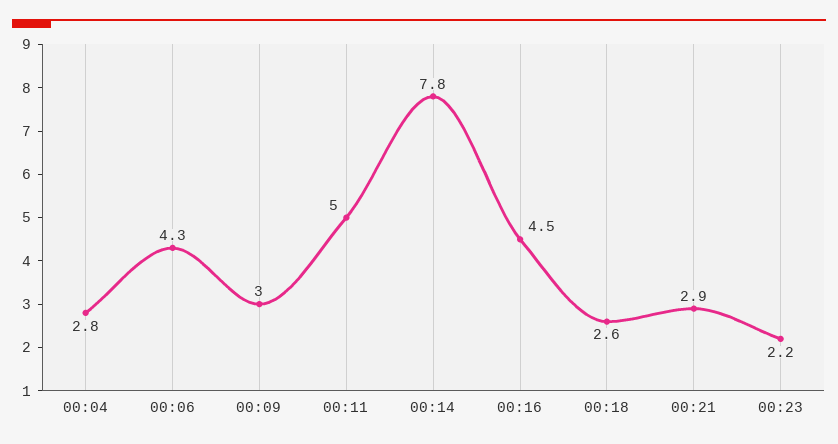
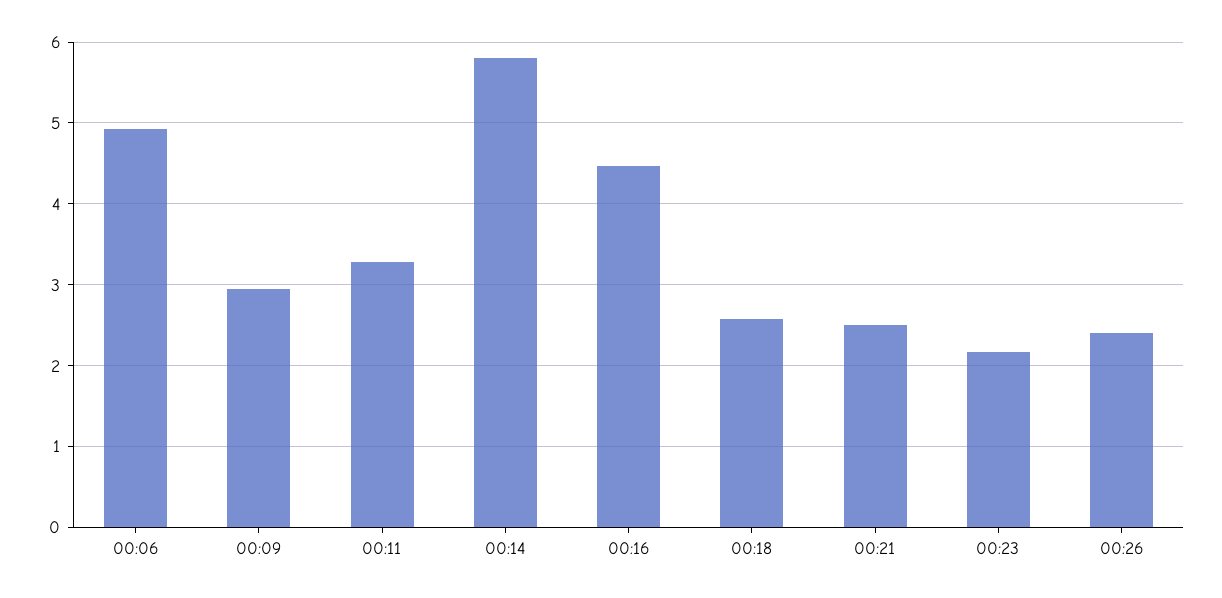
00:04: 2.8 -> none
00:06: 4.3 -> 4.9
00:11: 5 -> 3.3
00:14: 7.8 -> 5.8
00:21: 2.9 -> 2.5
00:26: none -> 2.4

